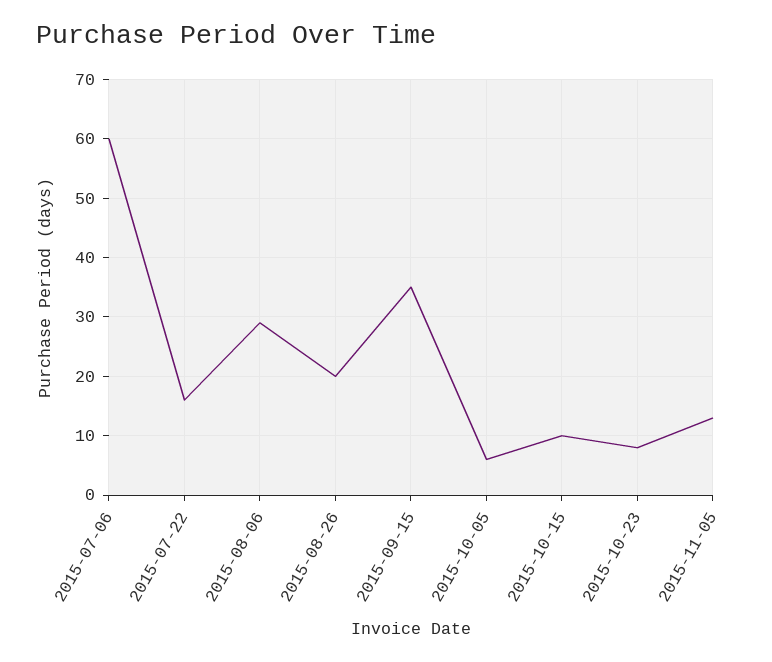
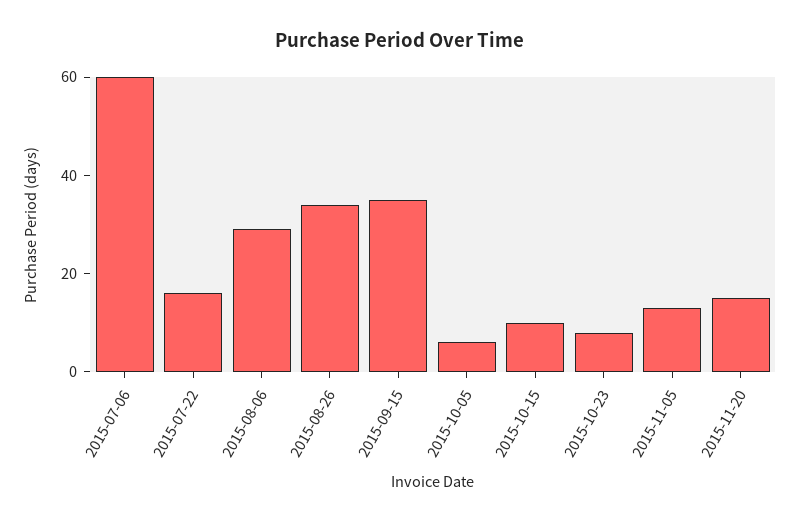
2015-08-26: 20 -> 35
2015-11-20: none -> 15

